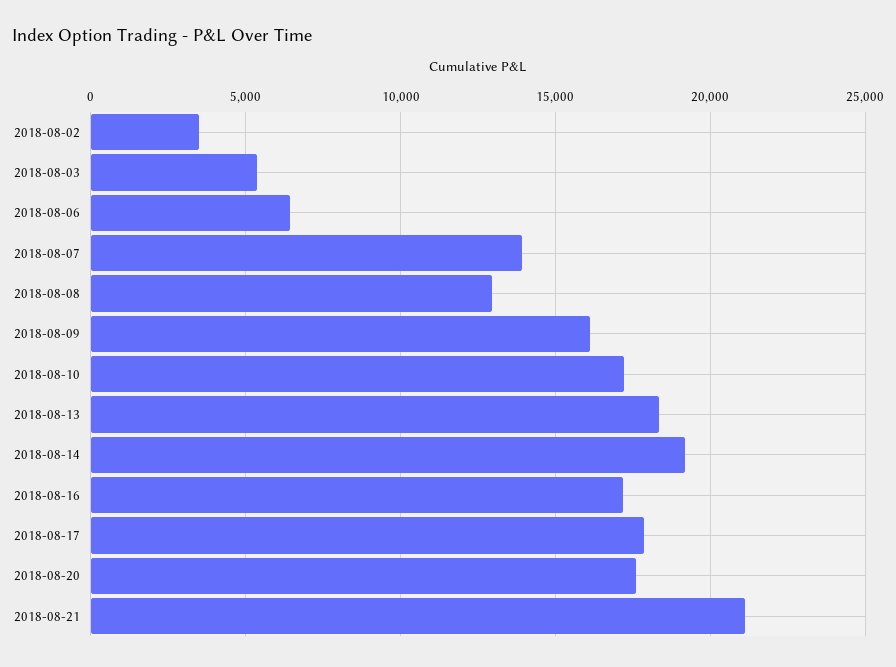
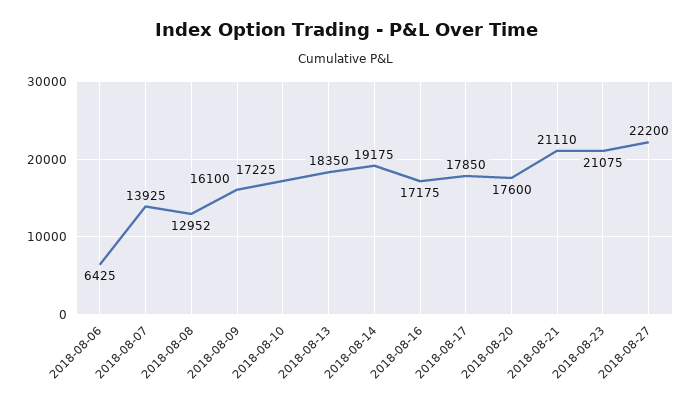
2018-08-02: 3500 -> none
2018-08-03: 5500 -> none
2018-08-23: none -> 21075
2018-08-27: none -> 22200

